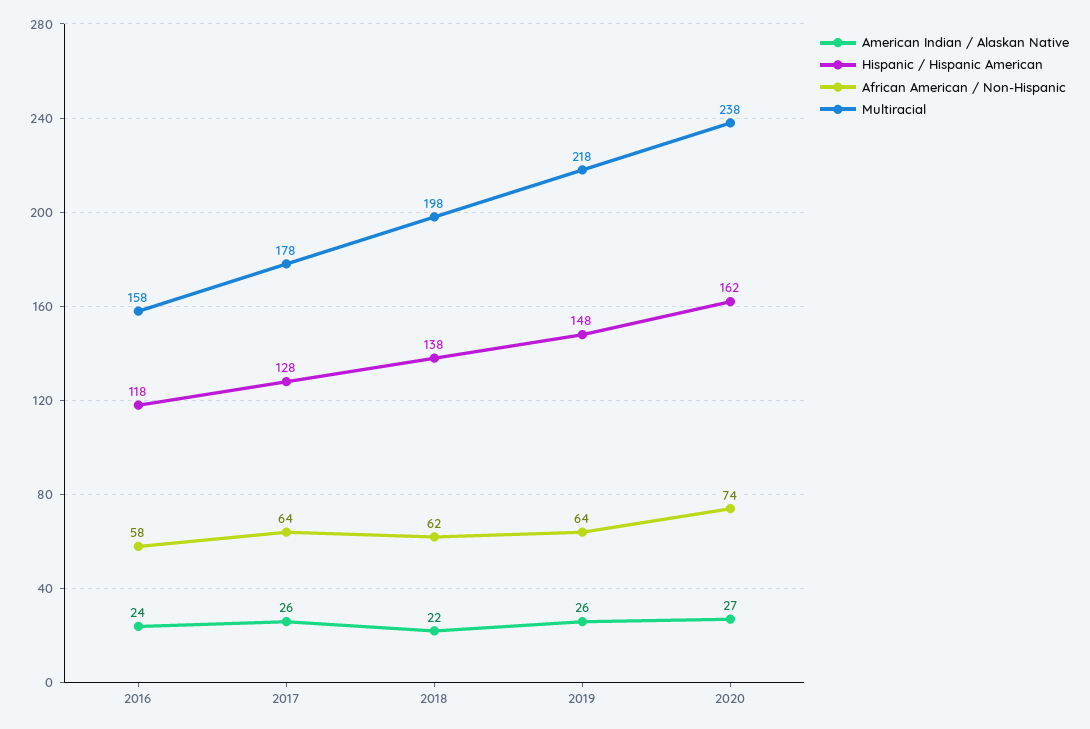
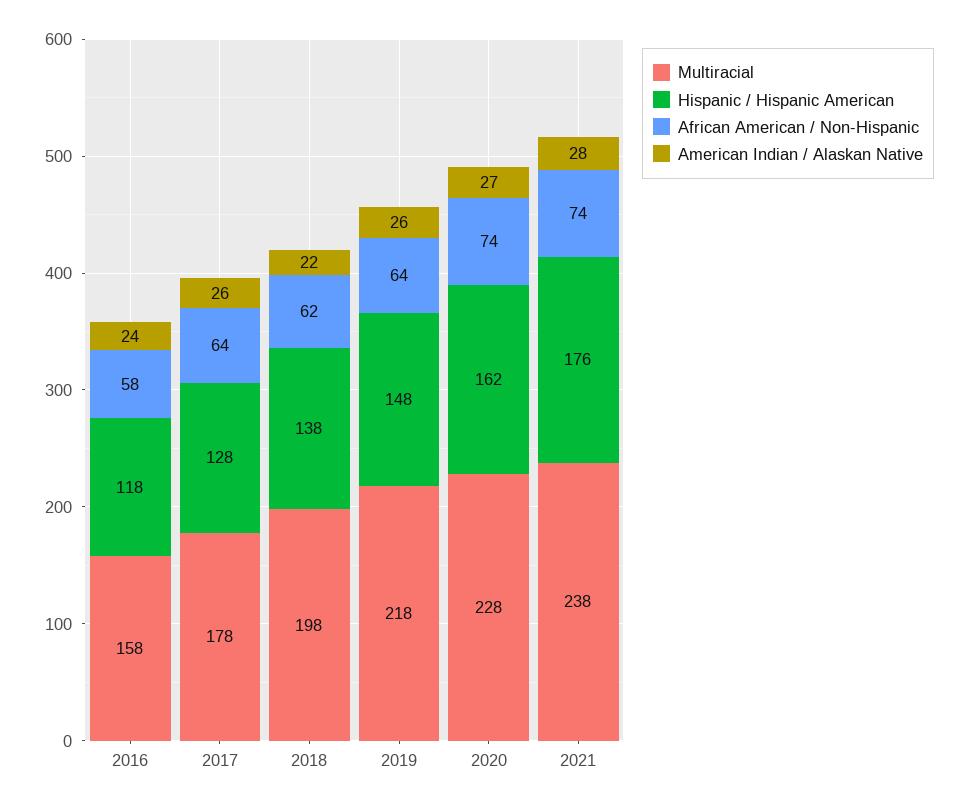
Multiracial, 2020: 238 -> 228
Multiracial, 2021: none -> 238
Hispanic / Hispanic American, 2021: none -> 176
African American / Non-Hispanic, 2021: none -> 74
American Indian / Alaskan Native, 2021: none -> 28

